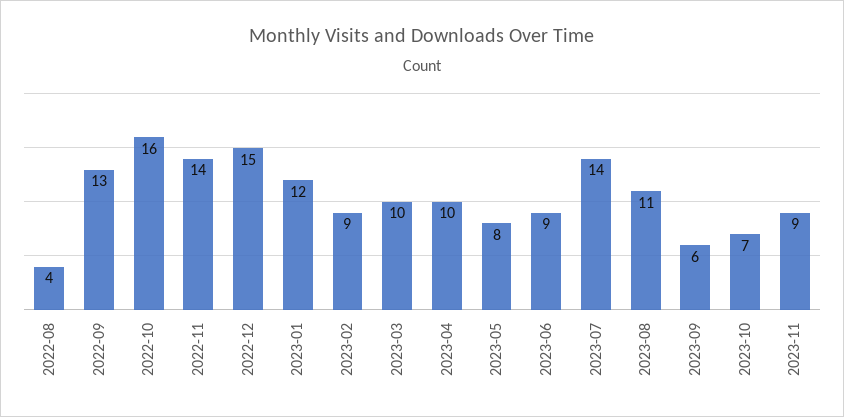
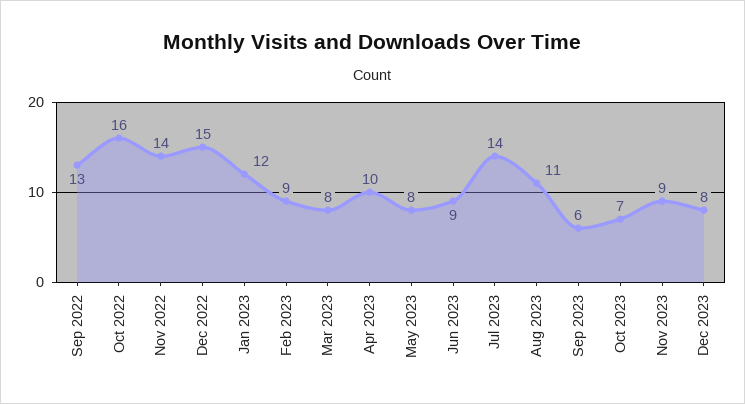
2022-08: 4 -> none
2023-03: 10 -> 8
Dec 2023: none -> 8

